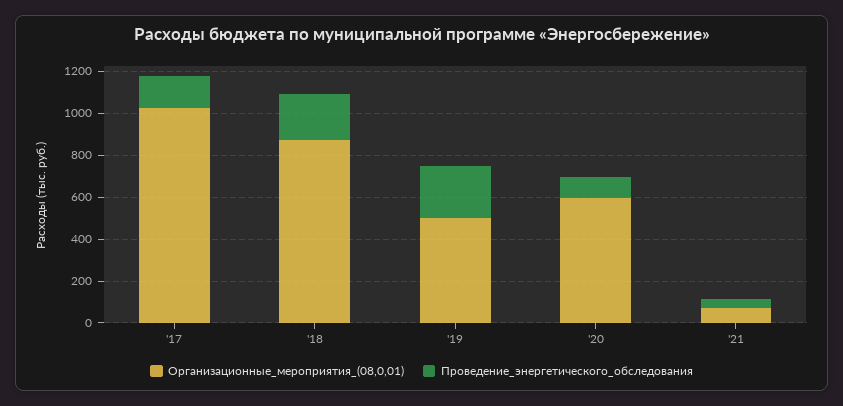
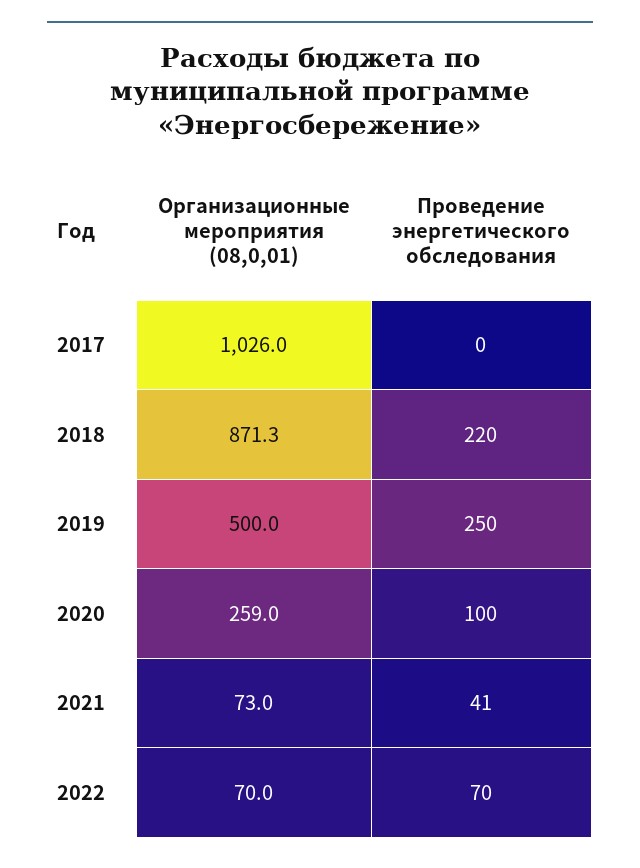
Проведение_энергетического_обследования, '17: 150 -> 0
Организационные_мероприятия_(08,0,01), '20: 600 -> 259
Организационные_мероприятия_(08,0,01), 2022: none -> 70
Проведение_энергетического_обследования, 2022: none -> 70

